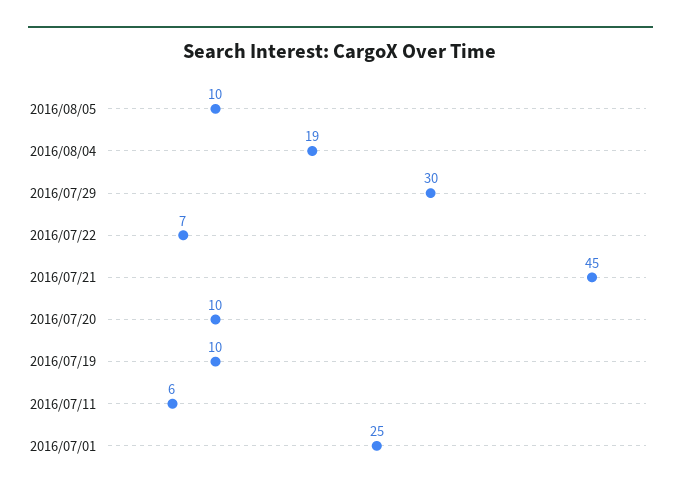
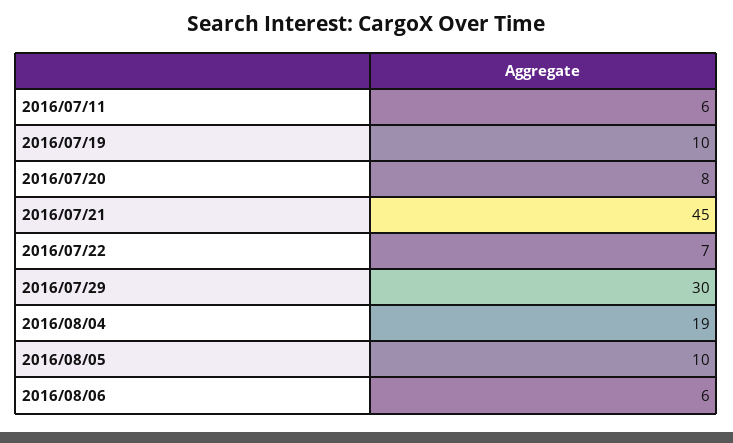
2016/07/20: 10 -> 8
2016/07/01: 25 -> none
2016/08/06: none -> 6

